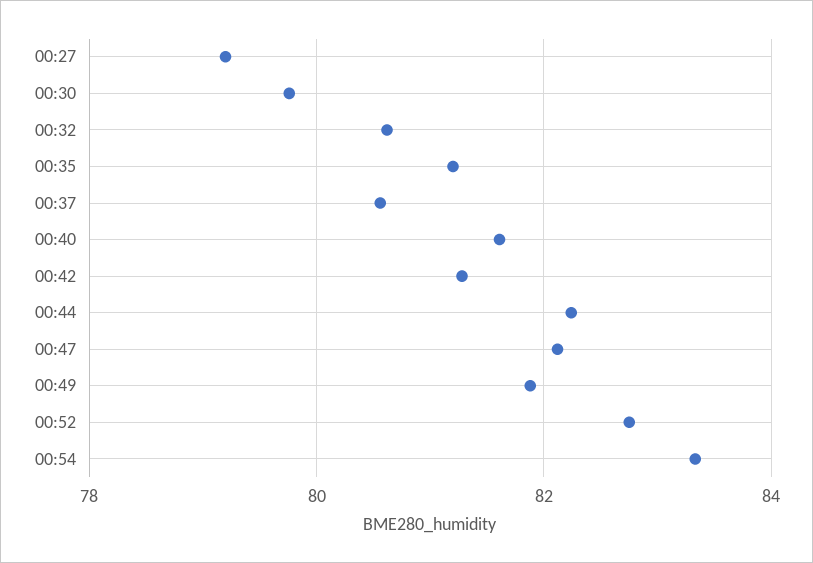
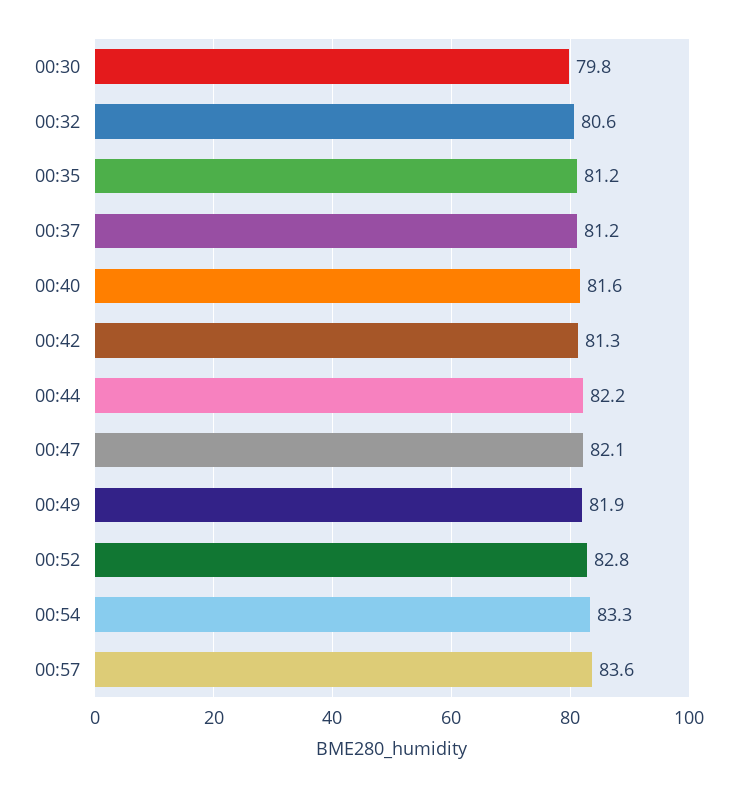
00:27: 79.2 -> none
00:37: 80.6 -> 81.2
00:57: none -> 83.6

